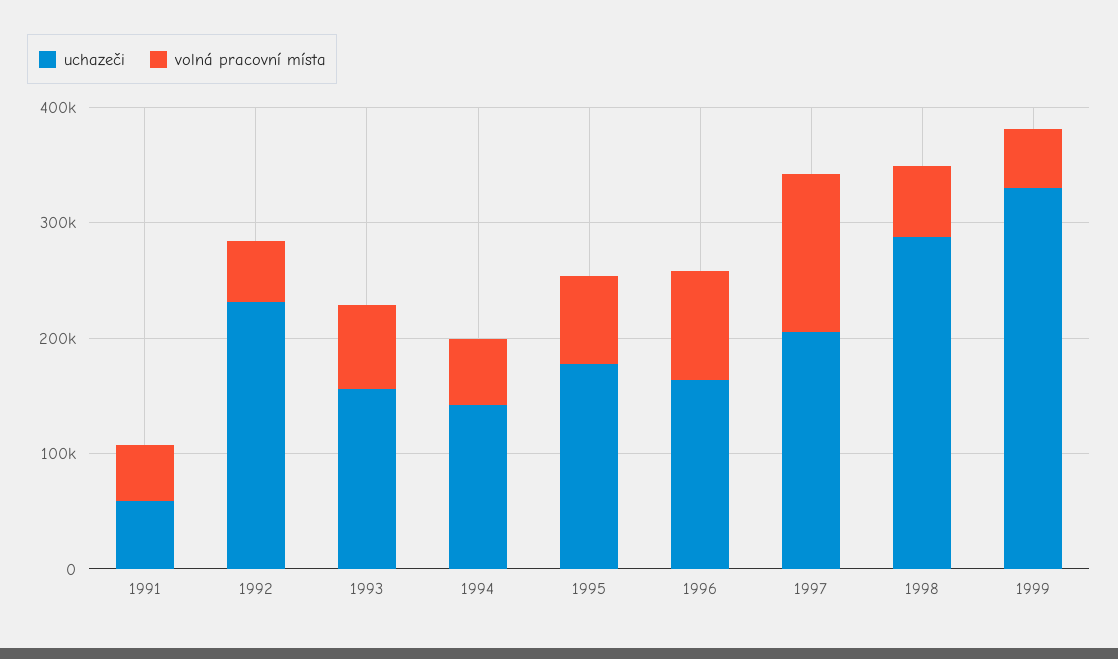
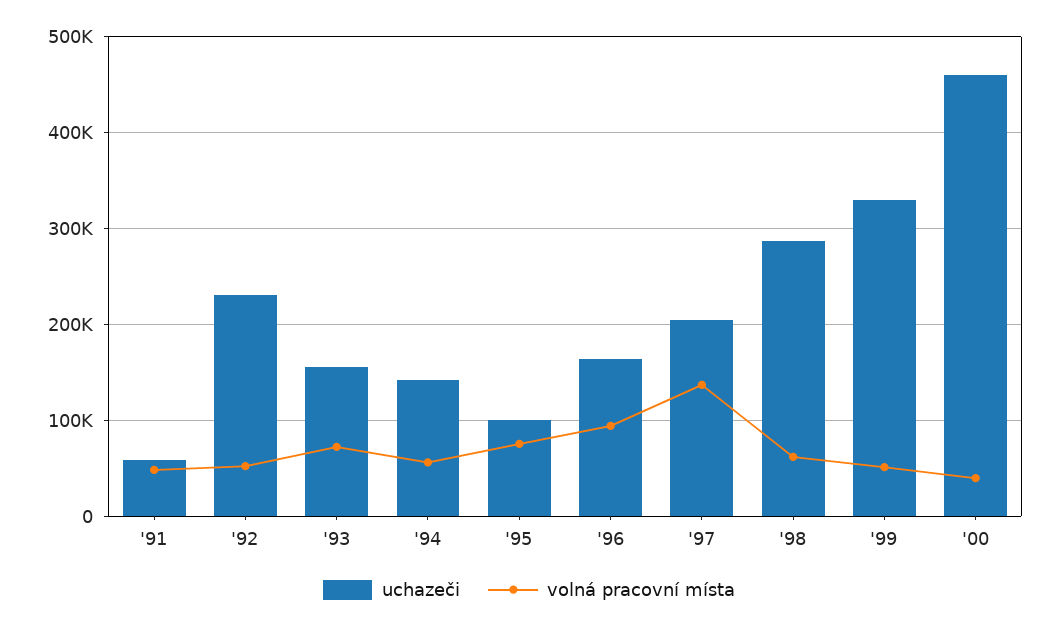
uchazeči, 1995: 180000 -> 100000
uchazeči, '00: none -> 460000
volná pracovní místa, '00: none -> 40000

